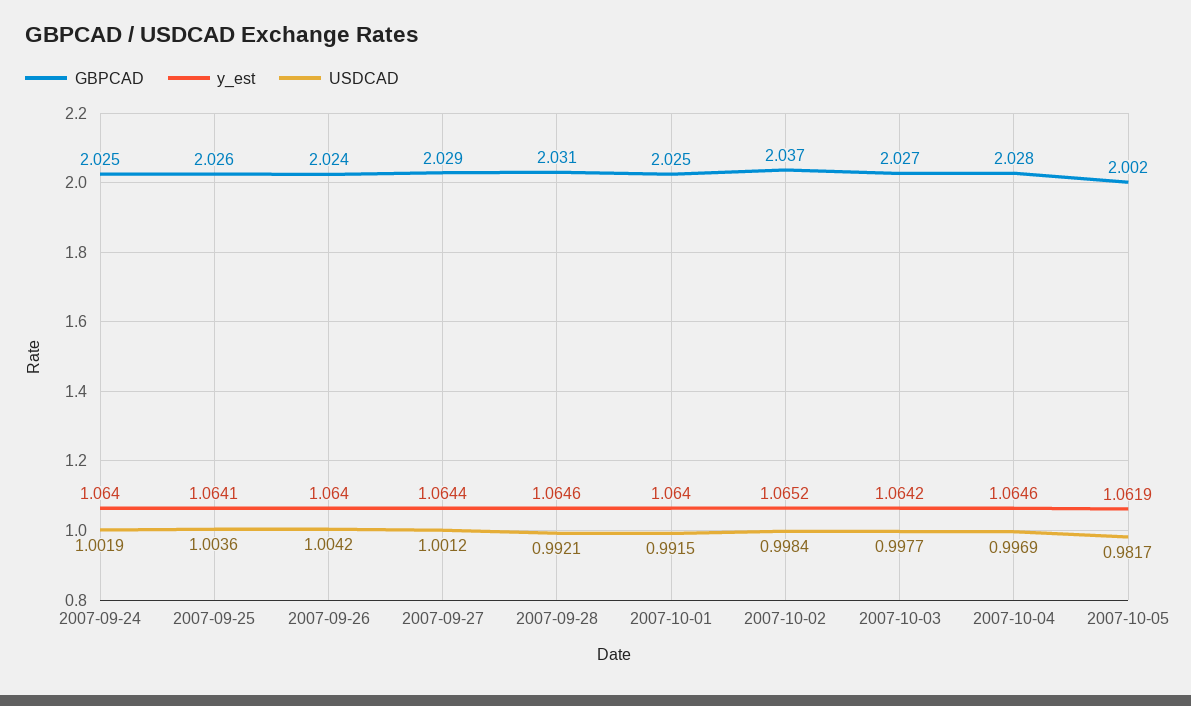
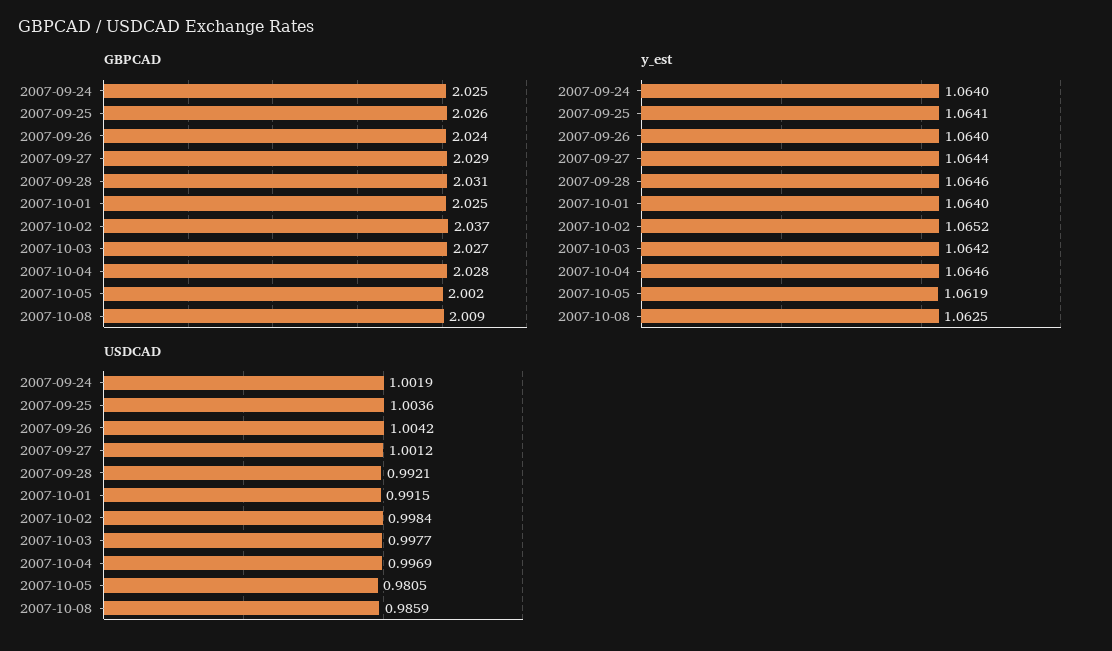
USDCAD, 2007-10-05: 0.9817 -> 0.9805
GBPCAD, 2007-10-08: none -> 2.009
y_est, 2007-10-08: none -> 1.0625
USDCAD, 2007-10-08: none -> 0.9859

